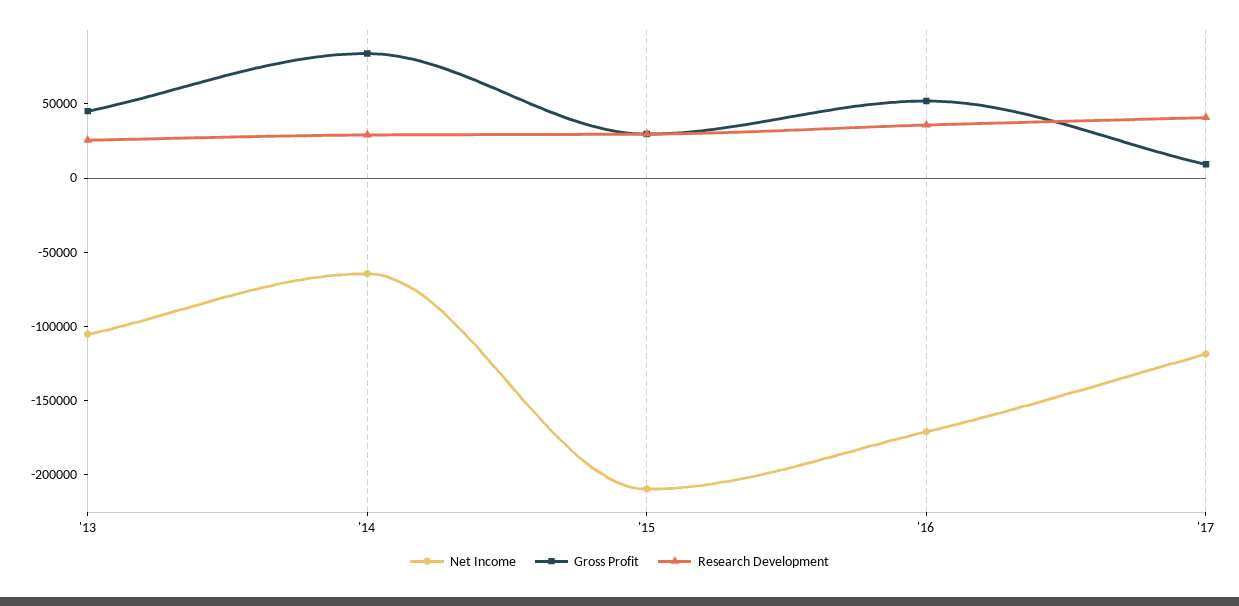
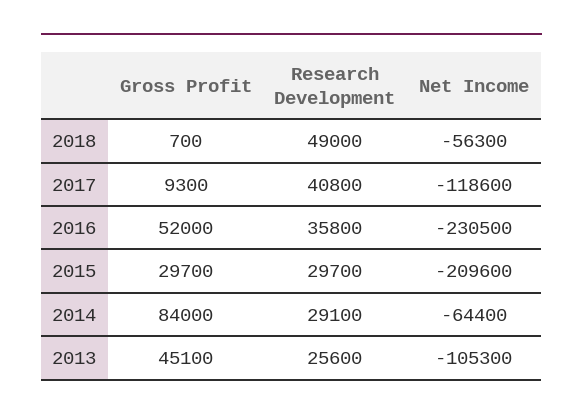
Net Income, '16: -170000 -> -230500
Gross Profit, 2018: none -> 700
Research Development, 2018: none -> 49000
Net Income, 2018: none -> -56300

